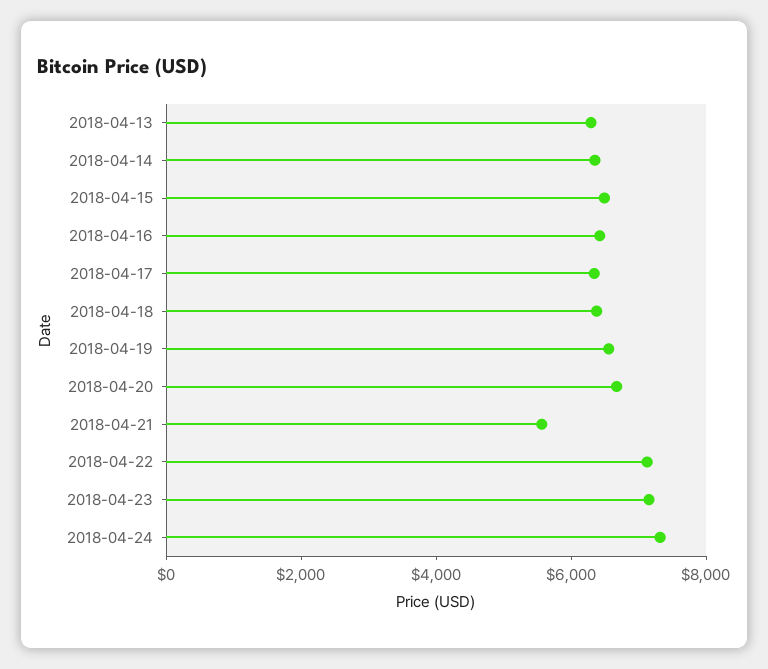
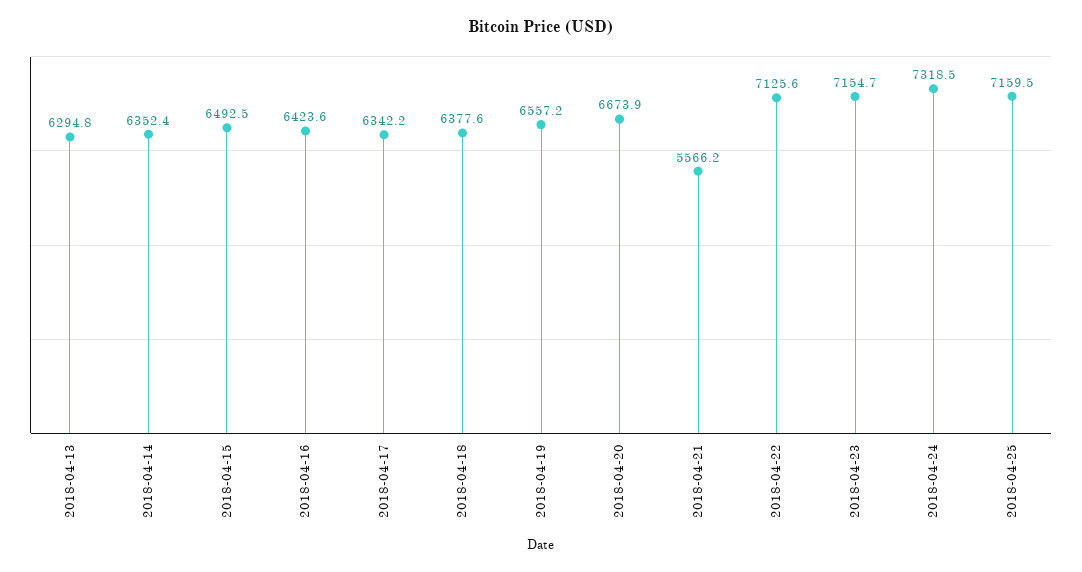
2018-04-25: none -> 7159.5

